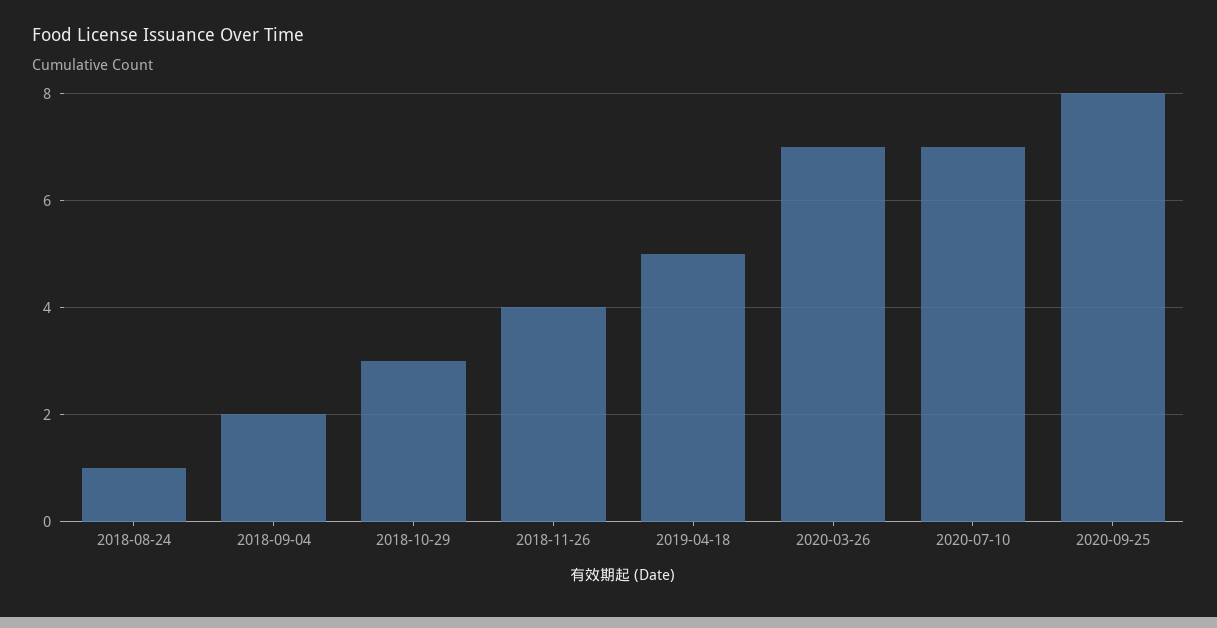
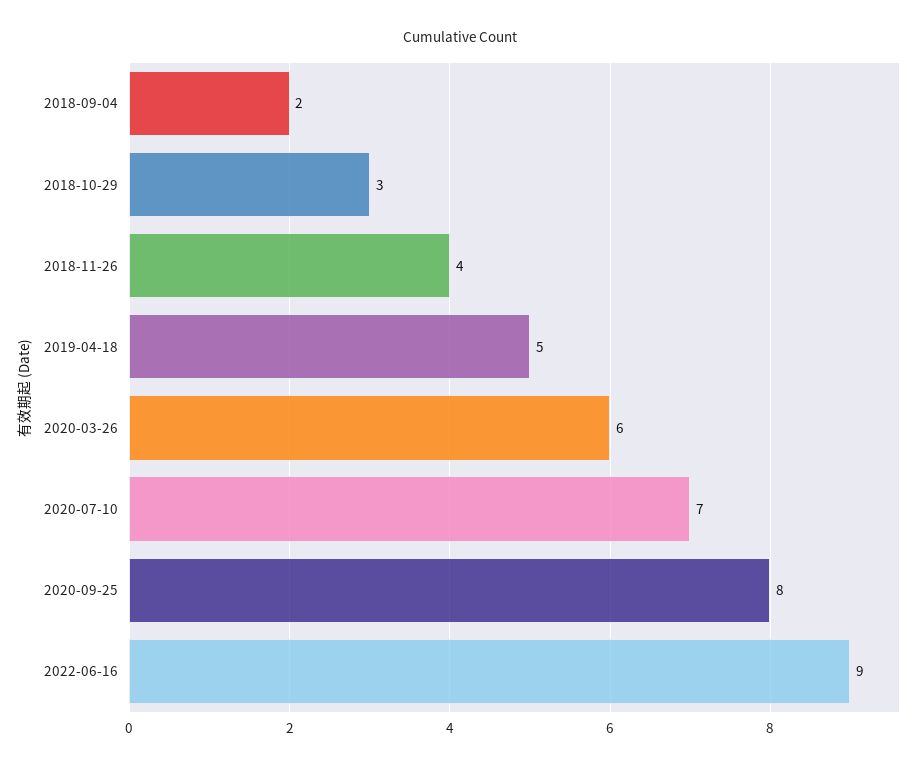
2018-08-24: 1 -> none
2020-03-26: 7 -> 6
2022-06-16: none -> 9

